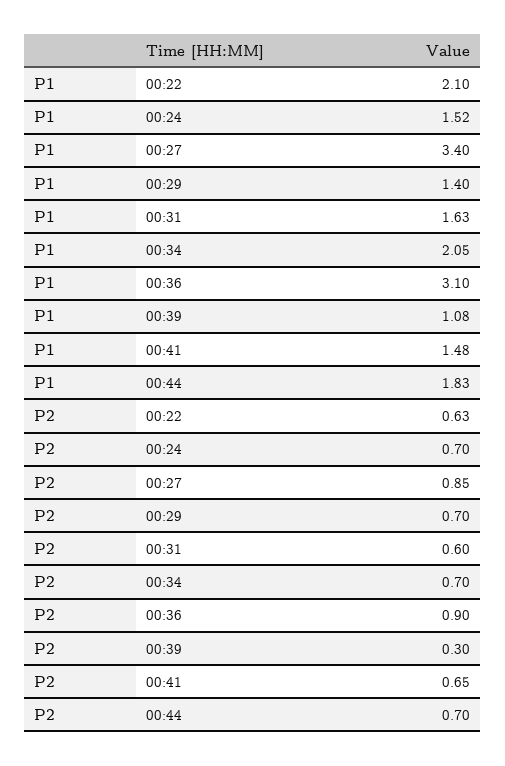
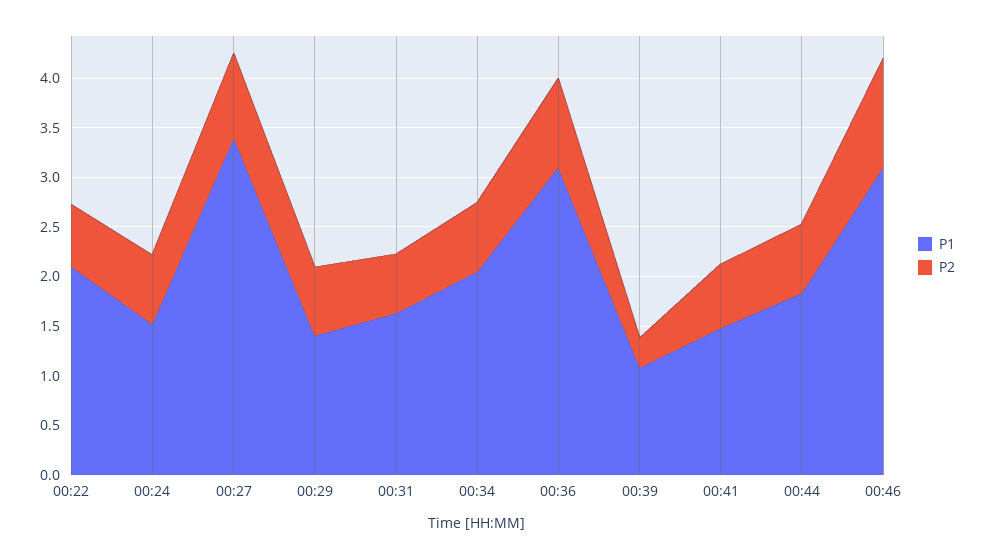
P1, 00:46: none -> 3.1
P2, 00:46: none -> 1.1

